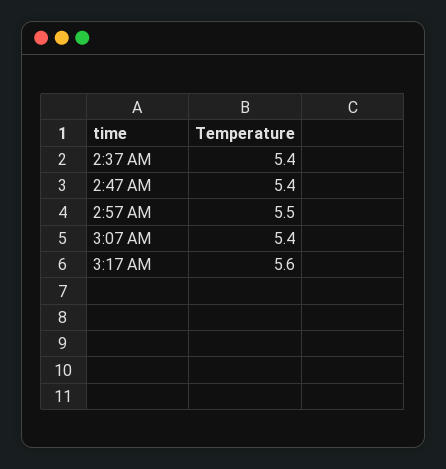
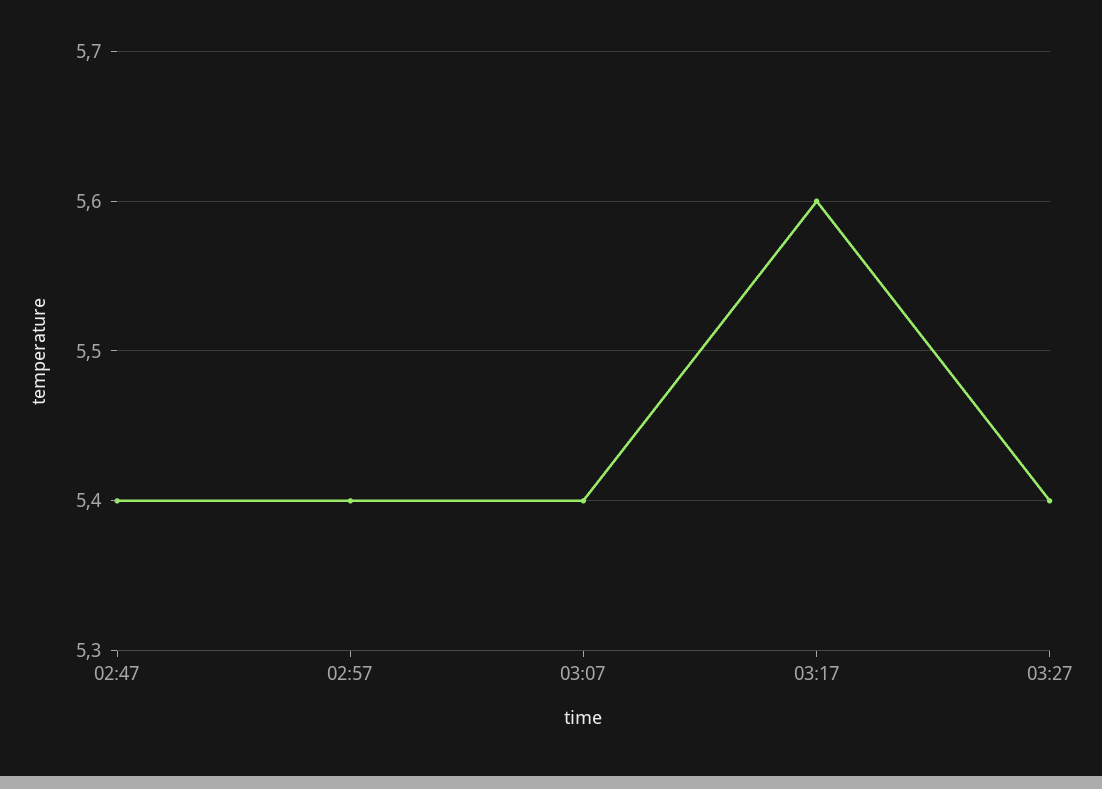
2:37 AM: 5.4 -> none
2:57 AM: 5.5 -> 5.4
03:27: none -> 5.4

